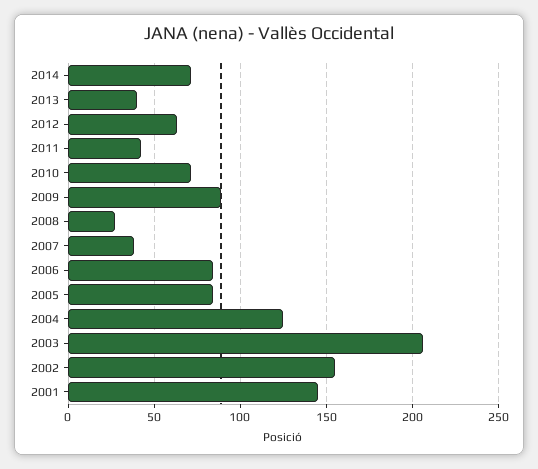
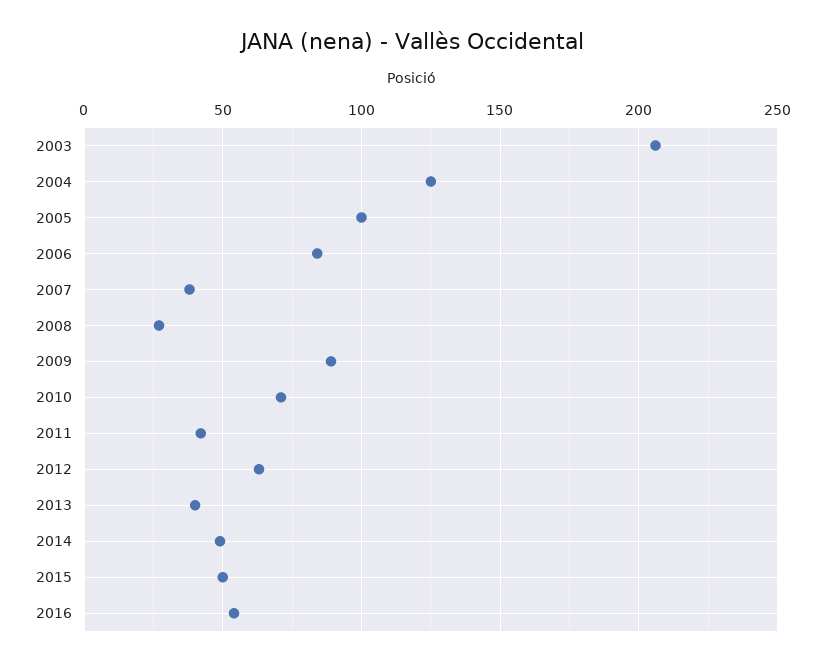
2014: 70 -> 50
2005: 85 -> 100
2002: 155 -> none
2001: 145 -> none
2015: none -> 50
2016: none -> 55

